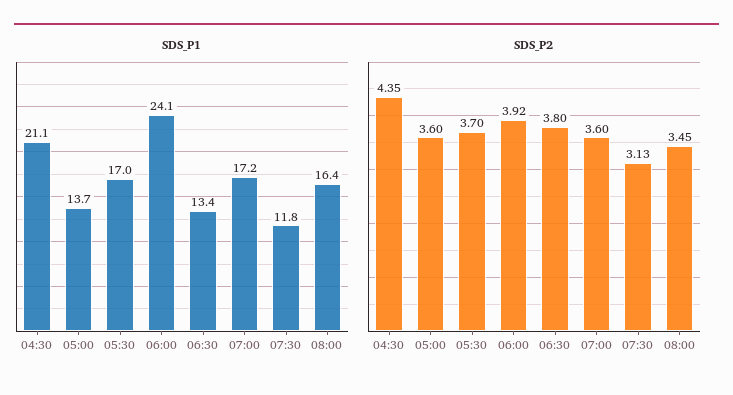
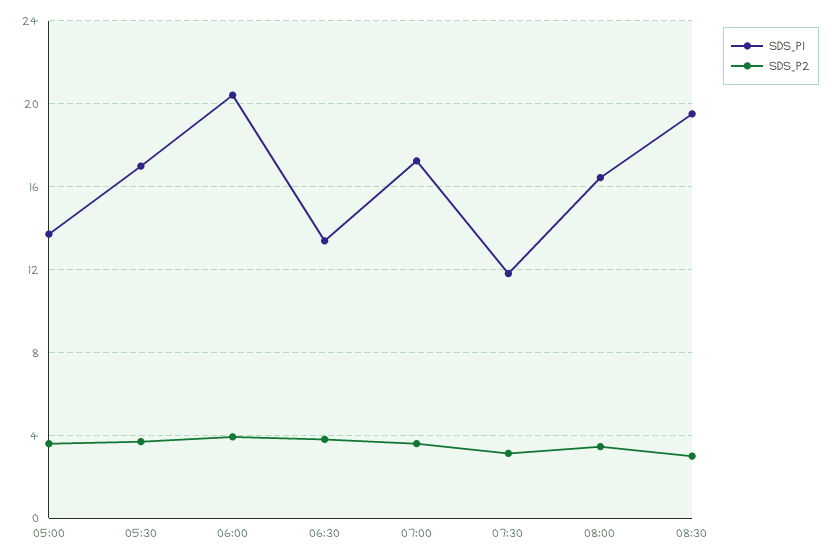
SDS_P1, 04:30: 21.1 -> none
SDS_P1, 06:00: 24.1 -> 20.5
SDS_P2, 04:30: 4.35 -> none
SDS_P1, 08:30: none -> 19.5
SDS_P2, 08:30: none -> 3

